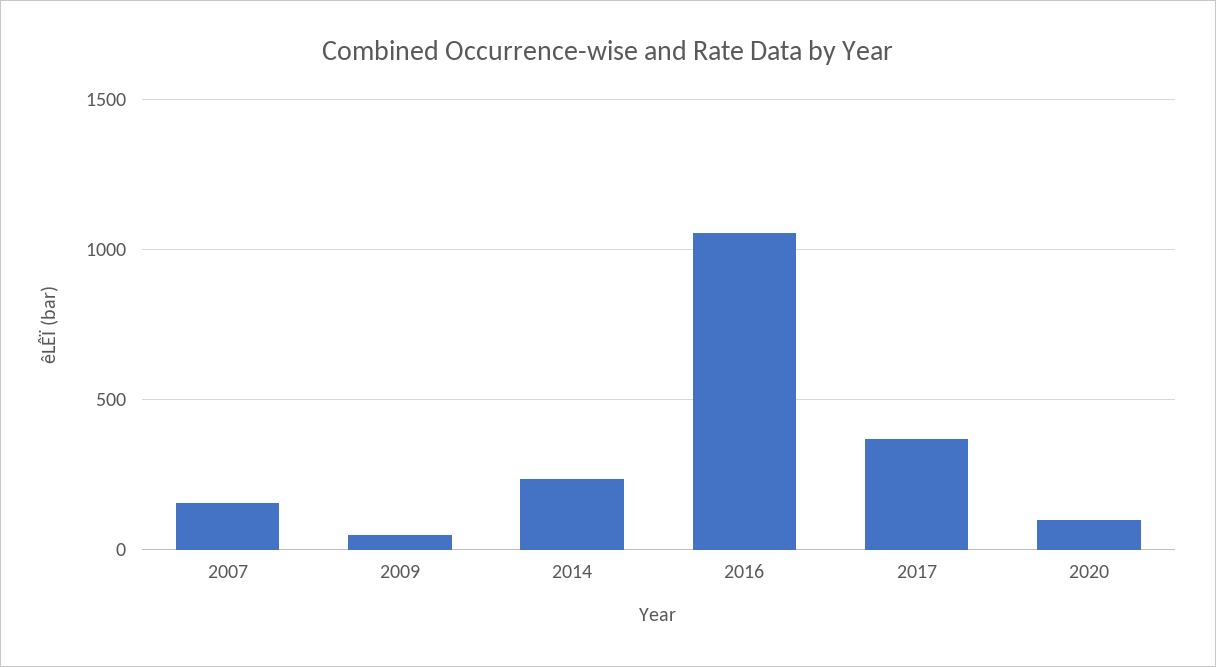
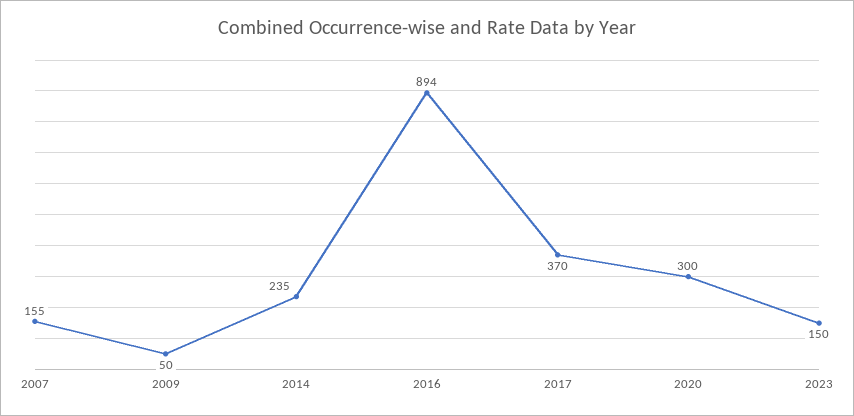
2016: 1050 -> 894
2020: 100 -> 300
2023: none -> 150

